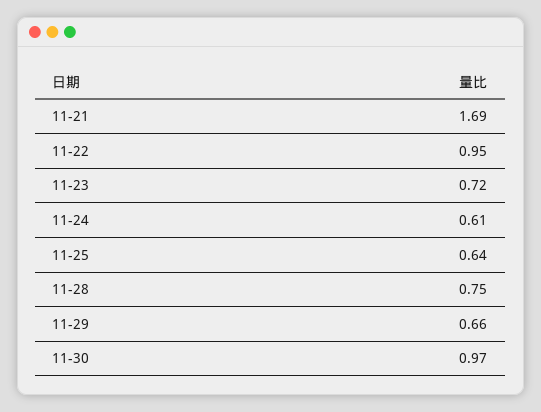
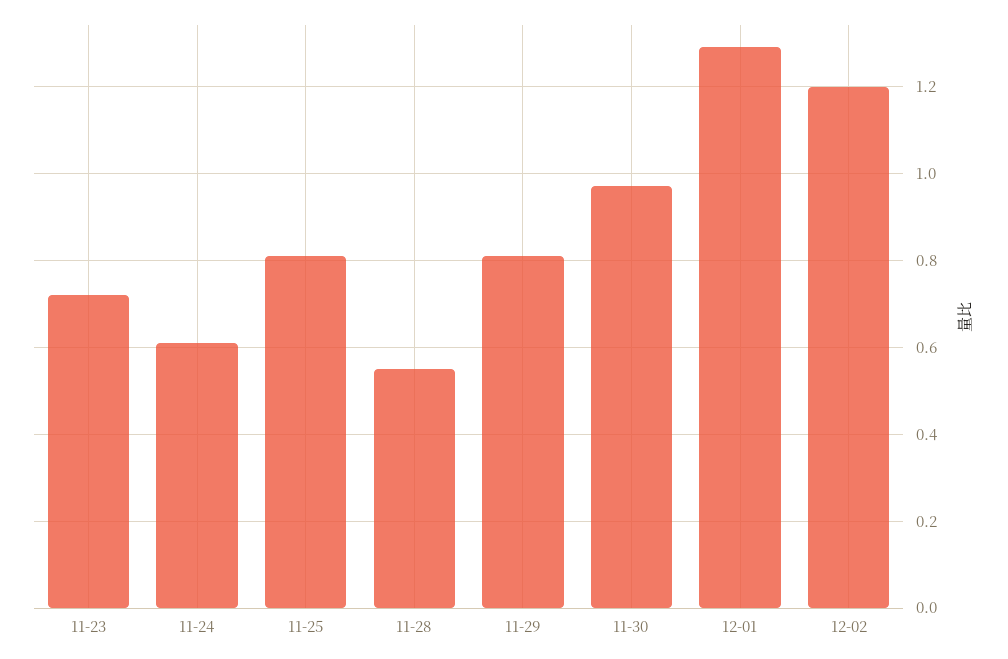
11-21: 1.69 -> none
11-22: 0.95 -> none
11-25: 0.64 -> 0.8
11-28: 0.75 -> 0.55
11-29: 0.66 -> 0.8
12-01: none -> 1.3
12-02: none -> 1.2

